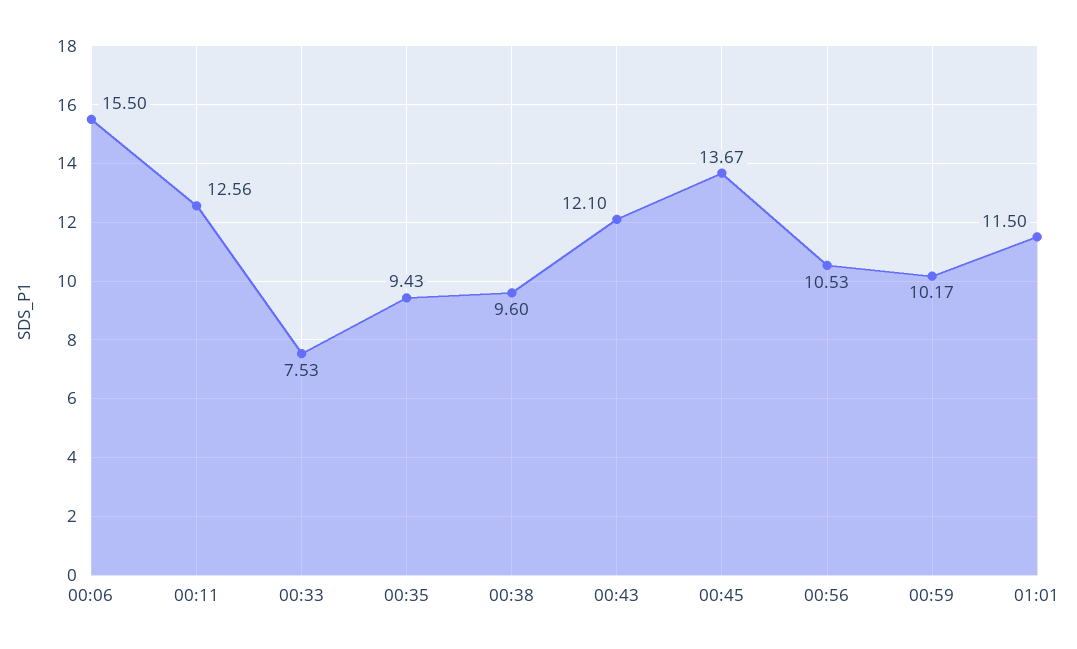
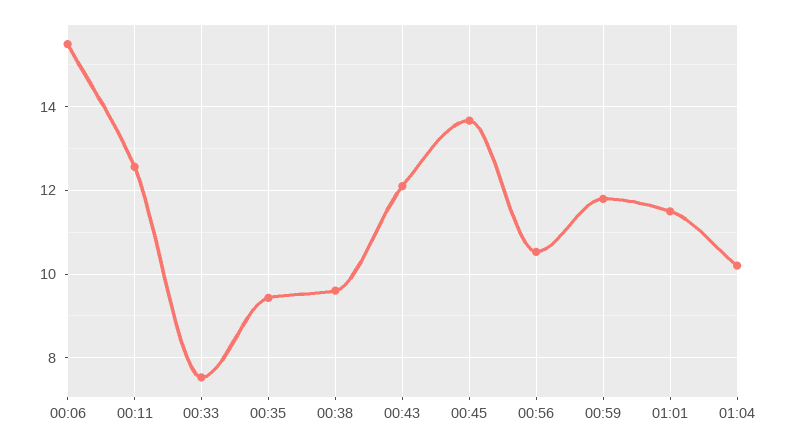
00:59: 10.17 -> 11.8
01:04: none -> 10.2

